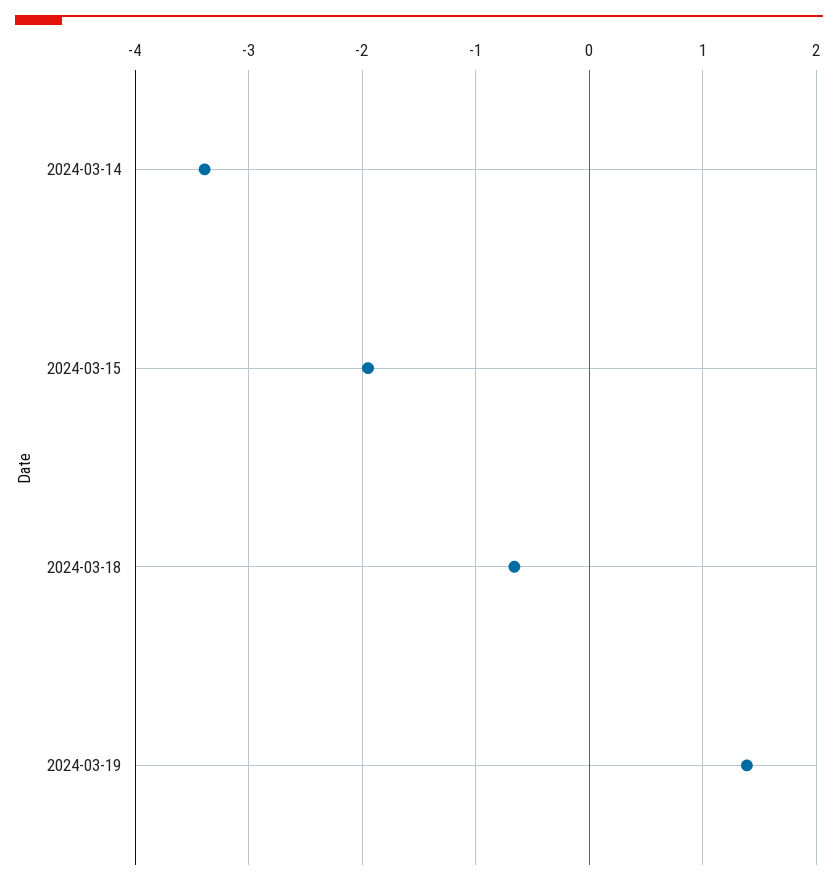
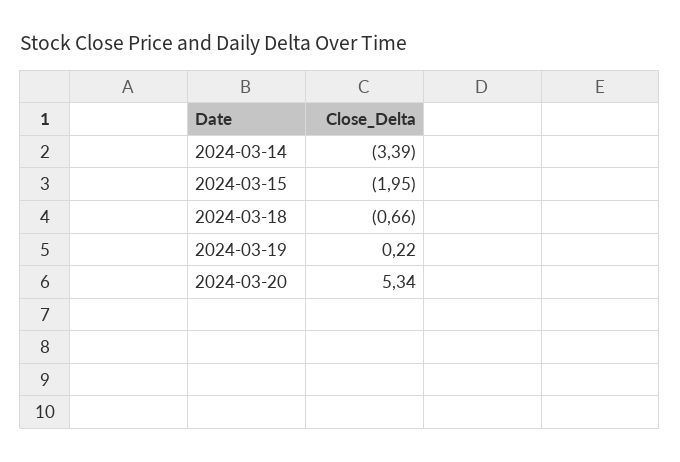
2024-03-19: 1.4 -> 0.22
2024-03-20: none -> 5.34

